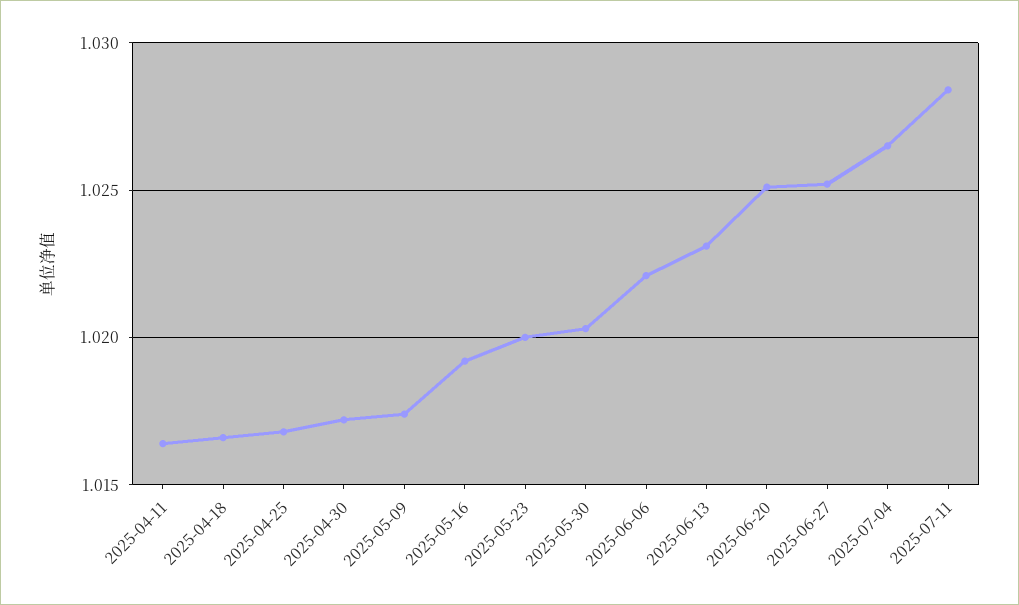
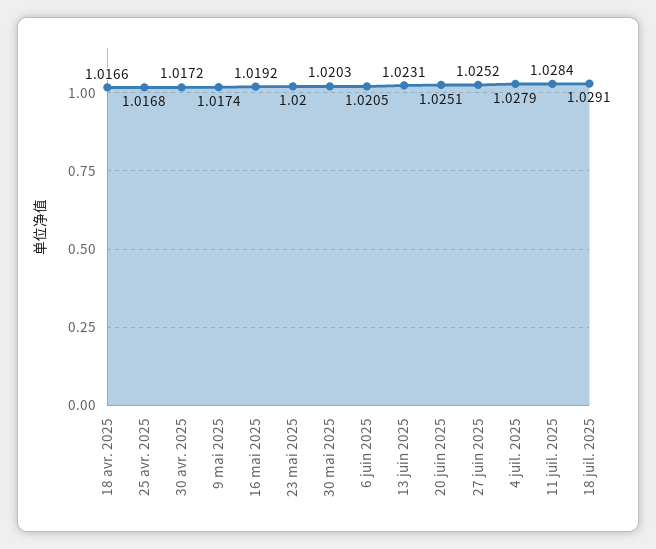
2025-04-11: 1.0165 -> none
2025-06-06: 1.022 -> 1.0205
2025-07-04: 1.0265 -> 1.0279
18 juil. 2025: none -> 1.0291

